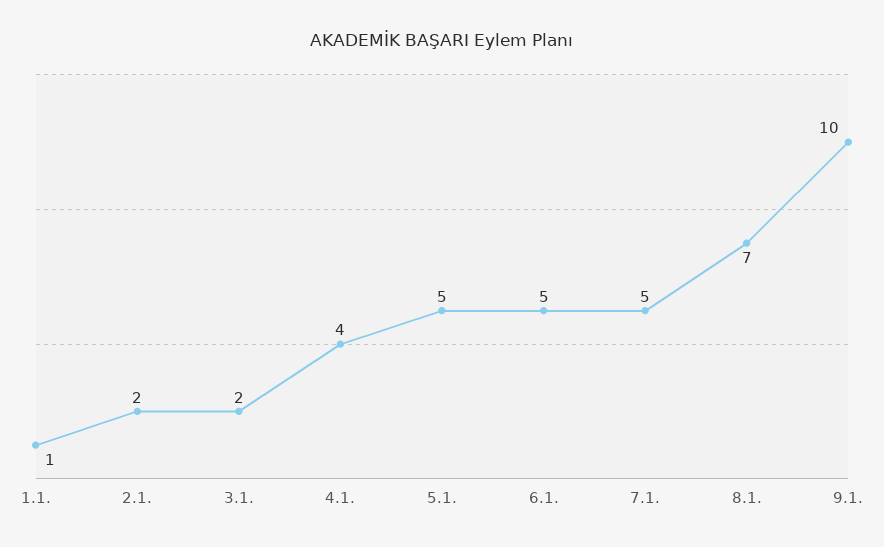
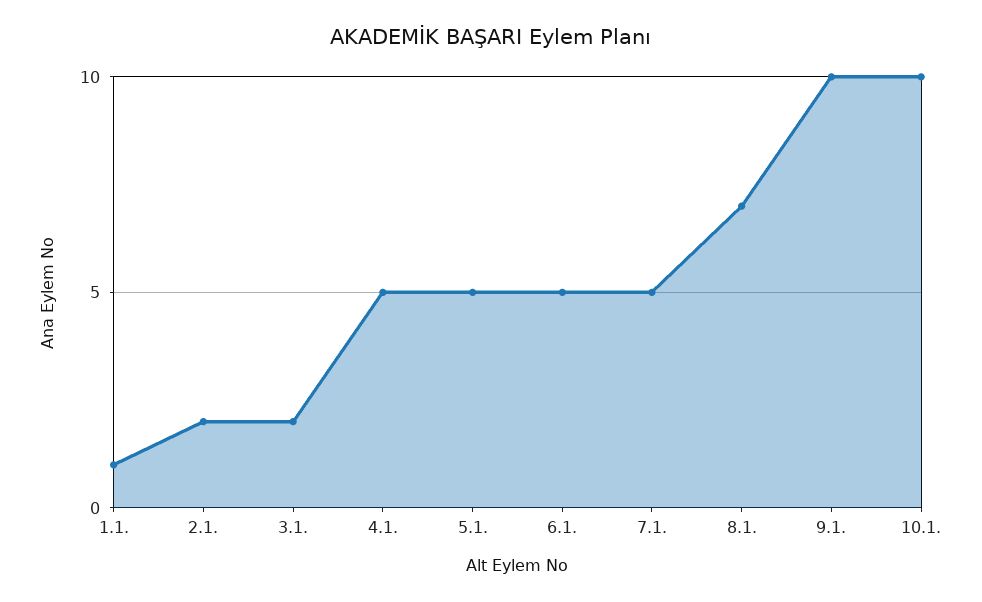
4.1.: 4 -> 5
10.1.: none -> 10

